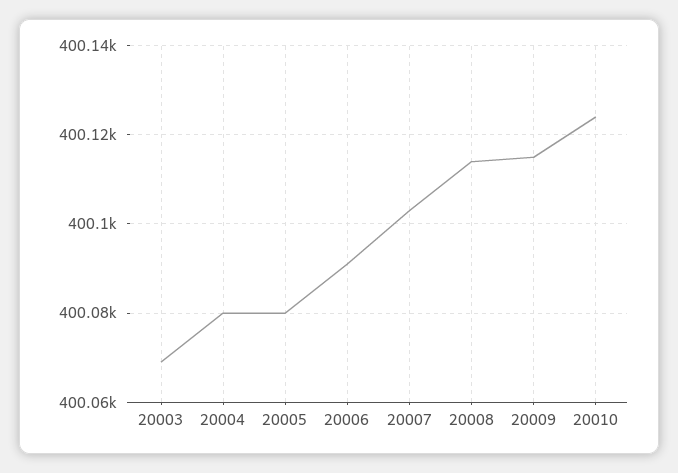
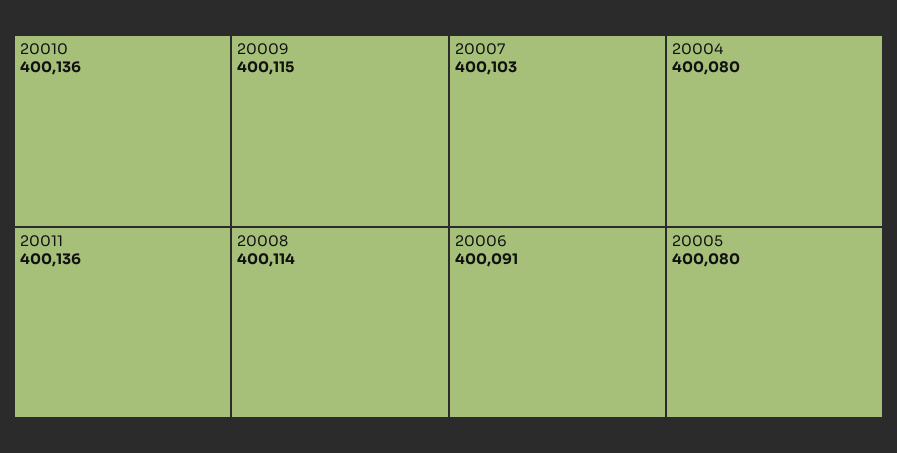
20003: 400070 -> none
20010: 400125 -> 400136
20011: none -> 400136

